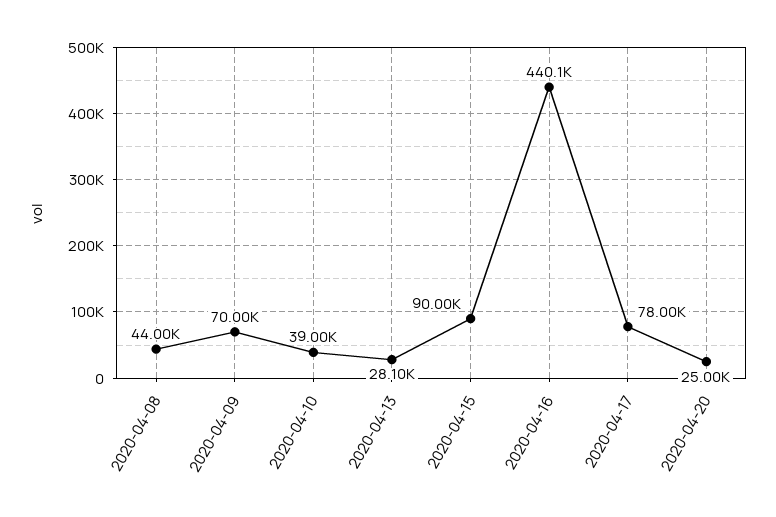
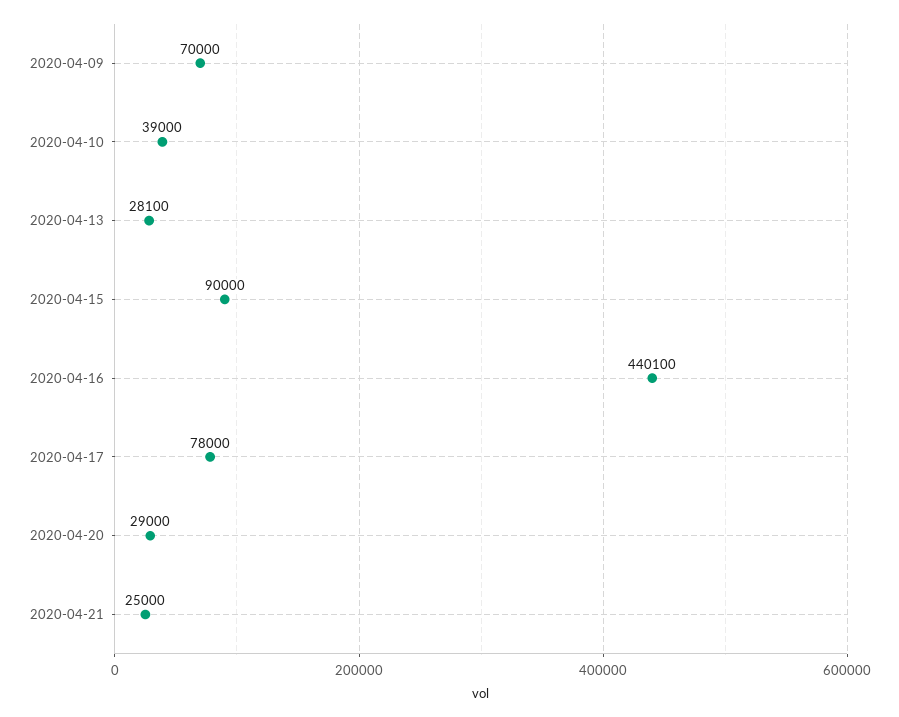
2020-04-08: 44000 -> none
2020-04-20: 25000 -> 29000
2020-04-21: none -> 25000

